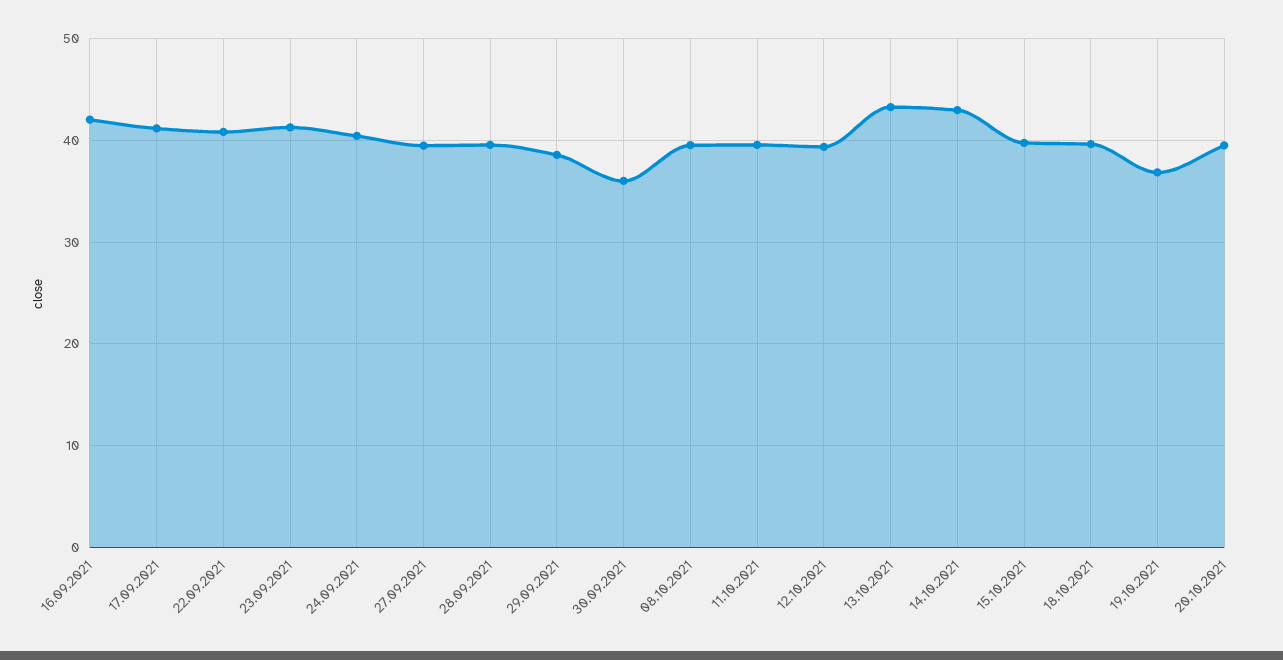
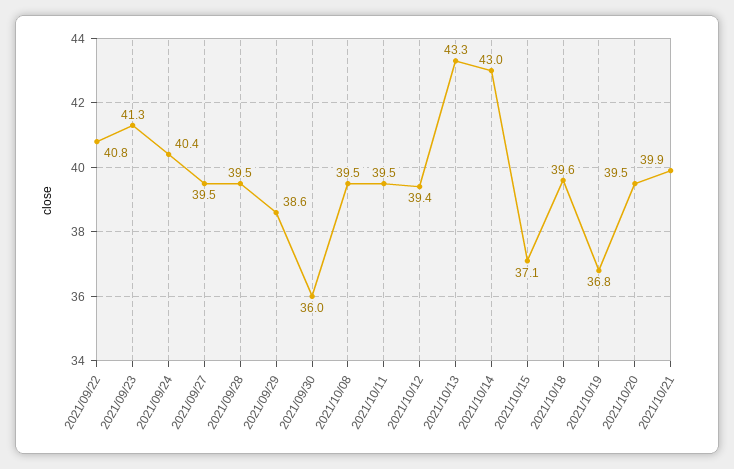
16.09.2021: 42 -> none
17.09.2021: 41 -> none
15.10.2021: 40 -> 37.1
2021/10/21: none -> 39.9

